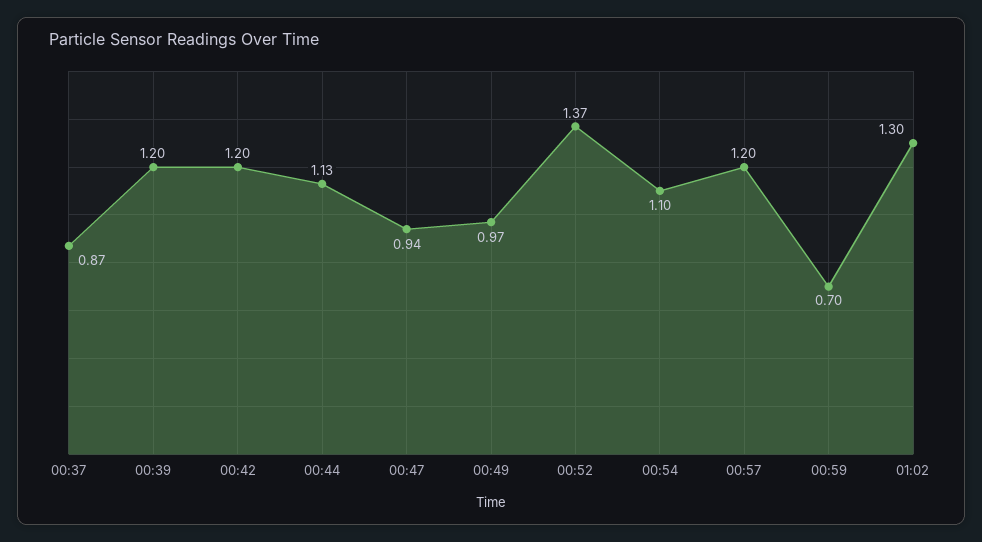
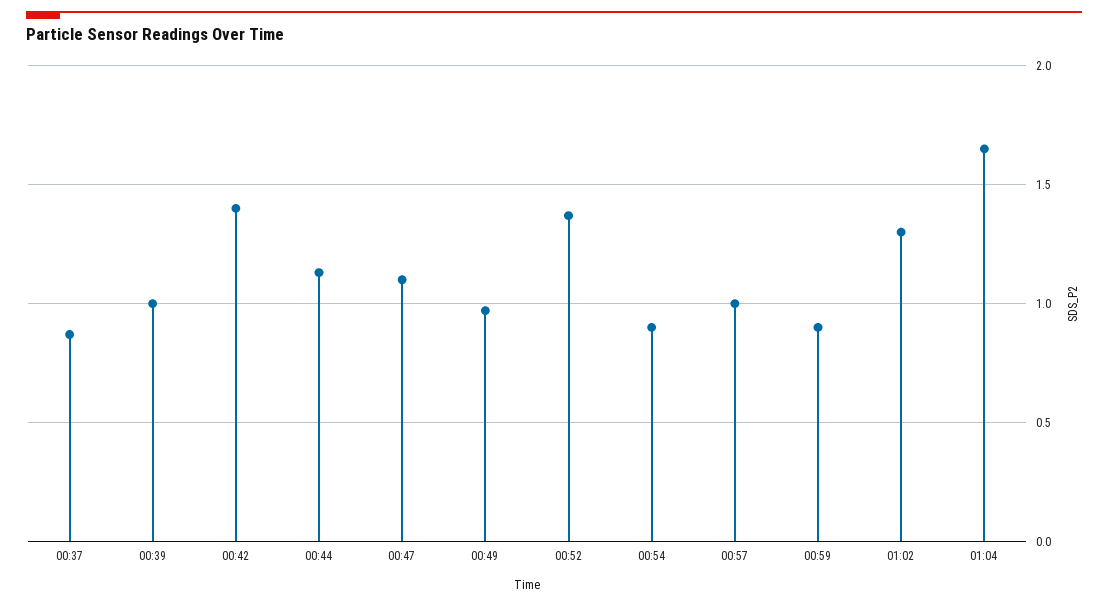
00:39: 1.2 -> 1
00:42: 1.2 -> 1.4
00:47: 0.94 -> 1.1
00:54: 1.1 -> 0.9
00:57: 1.2 -> 1
00:59: 0.7 -> 0.9
01:04: none -> 1.65

